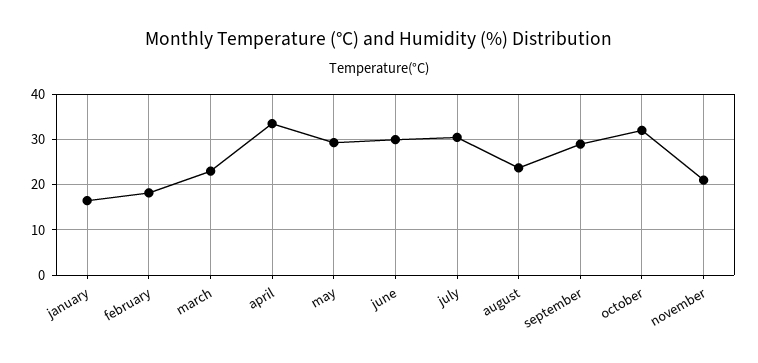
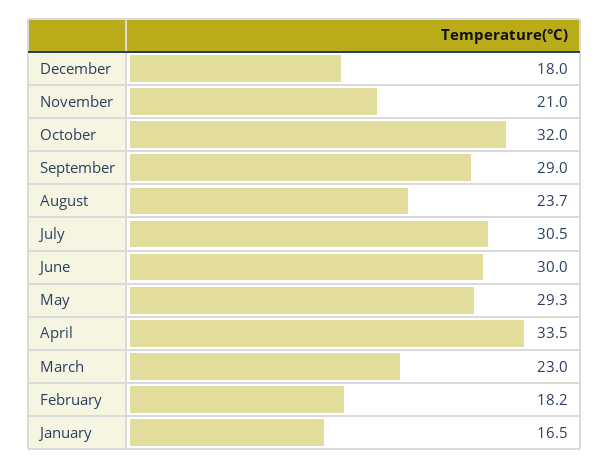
December: none -> 18

